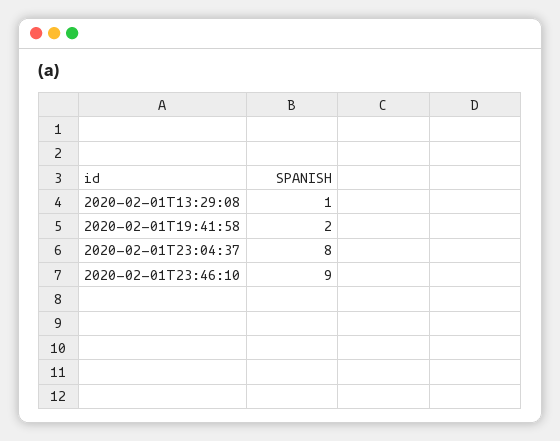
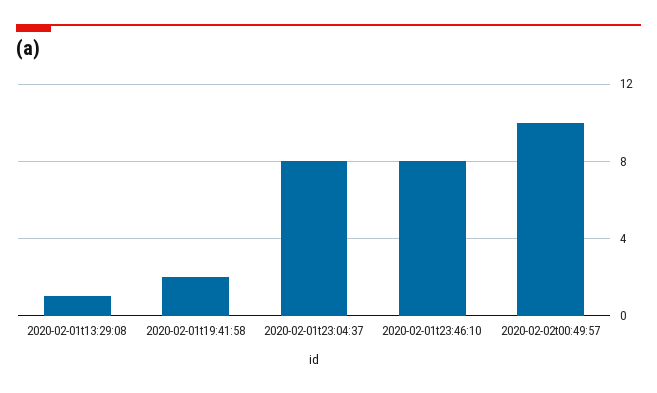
2020-02-01T23:46:10: 9 -> 8
2020-02-02t00:49:57: none -> 10

